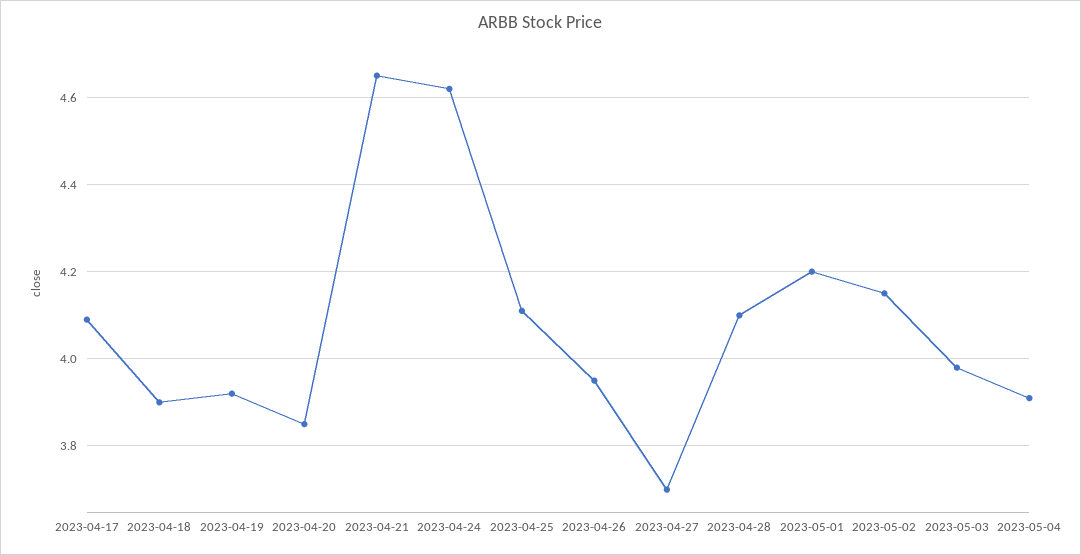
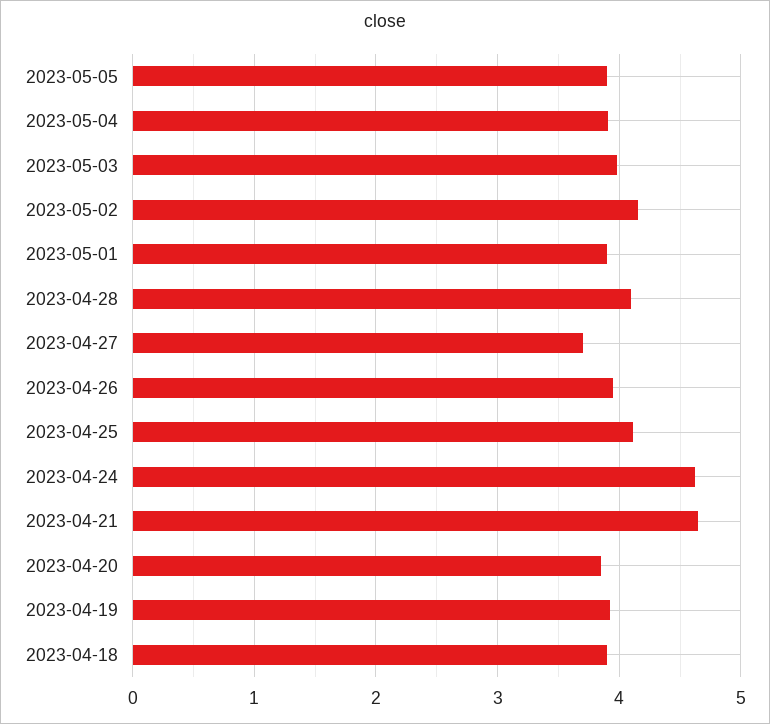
2023-04-17: 4.1 -> none
2023-05-01: 4.2 -> 3.9
2023-05-05: none -> 3.9

